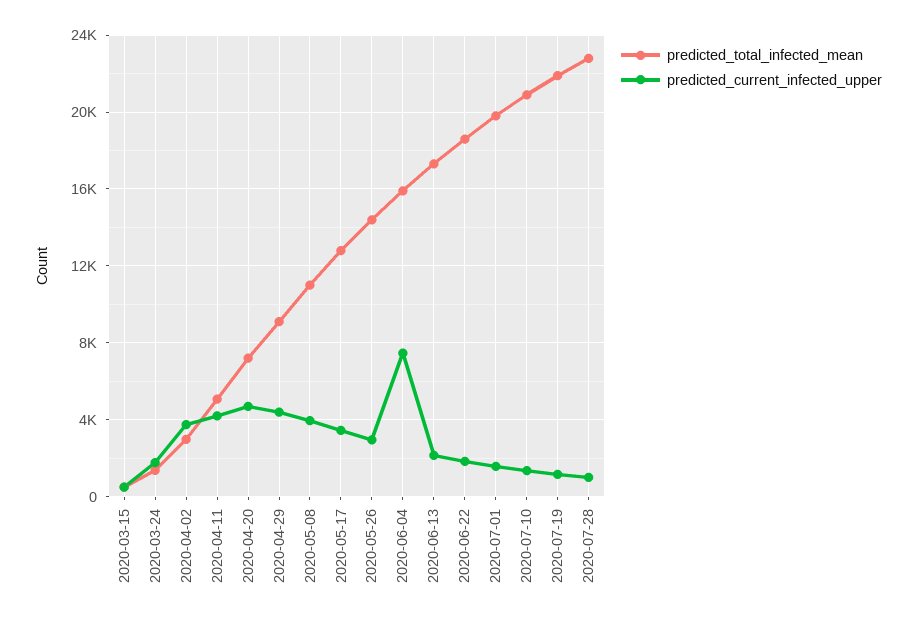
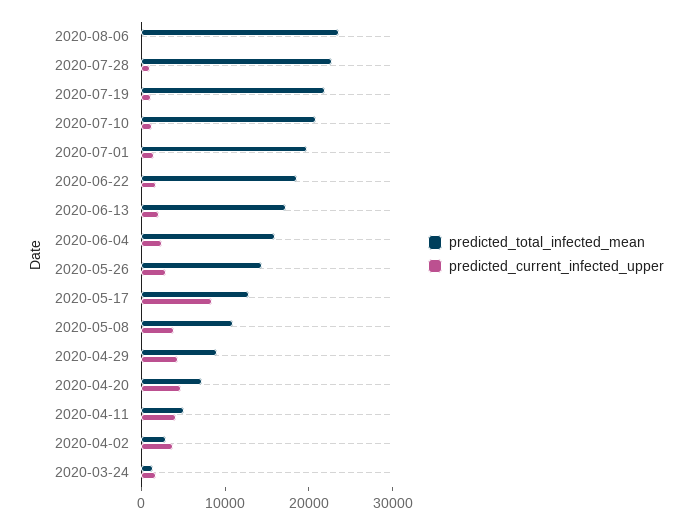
predicted_total_infected_mean, 2020-03-15: 500 -> none
predicted_current_infected_upper, 2020-03-15: 500 -> none
predicted_current_infected_upper, 2020-05-17: 3500 -> 8000
predicted_current_infected_upper, 2020-06-04: 7500 -> 2000
predicted_total_infected_mean, 2020-08-06: none -> 24000
predicted_current_infected_upper, 2020-08-06: none -> 0

